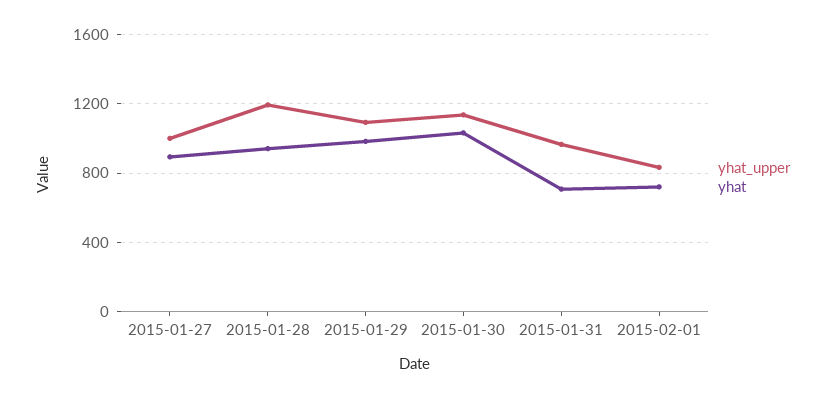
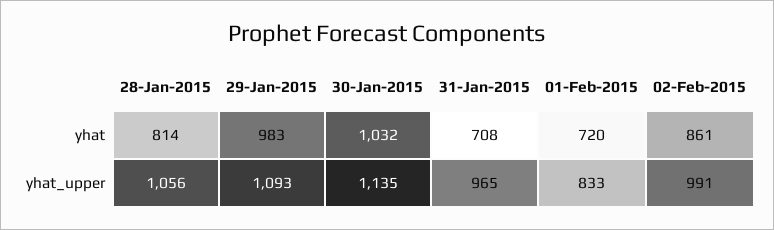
yhat_upper, 2015-01-27: 1000 -> none
yhat, 2015-01-27: 900 -> none
yhat_upper, 2015-01-28: 1200 -> 1056
yhat, 2015-01-28: 950 -> 814
yhat, 02-Feb-2015: none -> 861
yhat_upper, 02-Feb-2015: none -> 991

